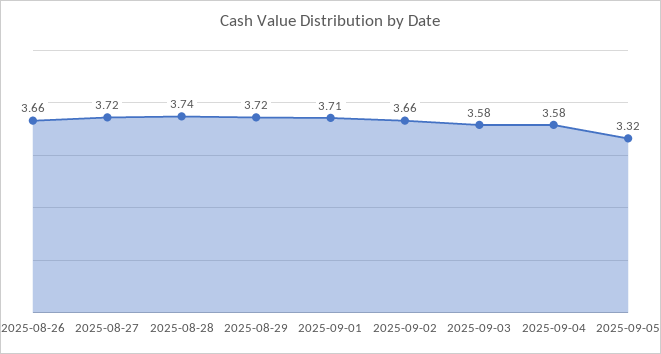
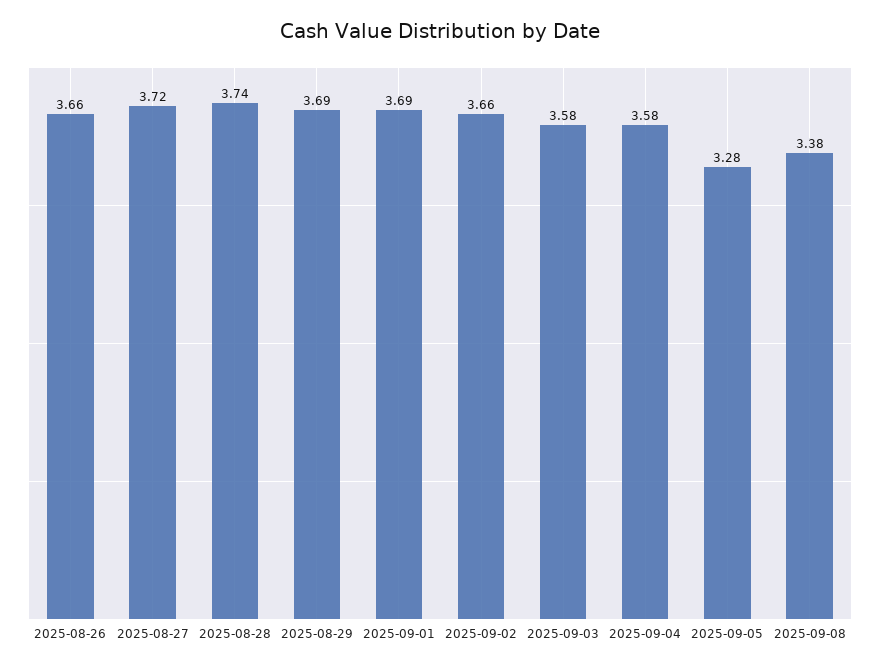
2025-08-29: 3.72 -> 3.69
2025-09-01: 3.71 -> 3.69
2025-09-05: 3.32 -> 3.28
2025-09-08: none -> 3.38

